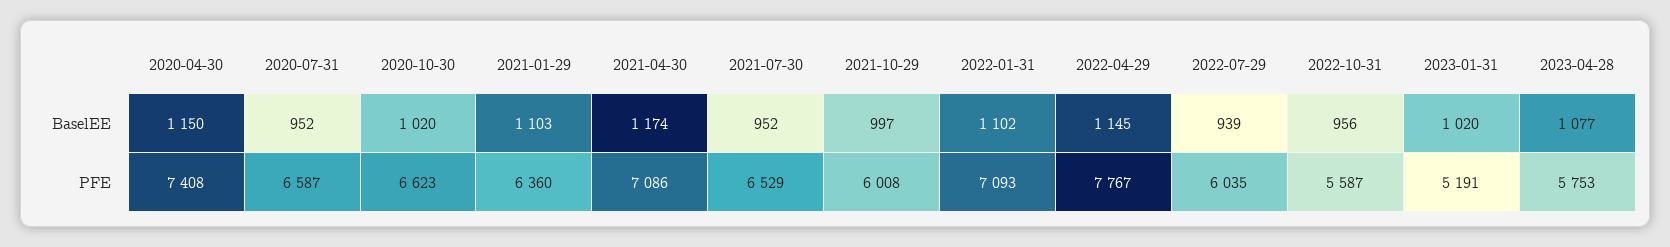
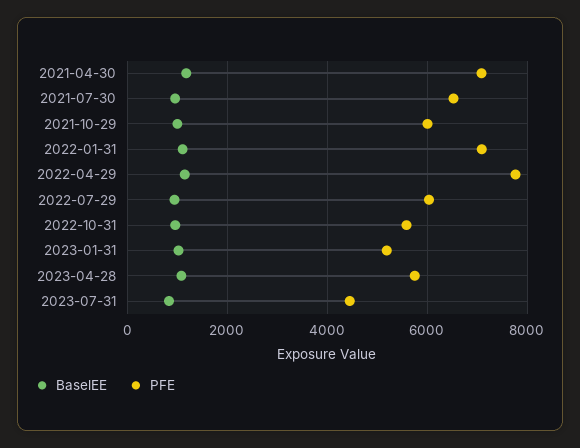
BaselEE, 2020-04-30: 1150 -> none
BaselEE, 2020-07-31: 952 -> none
BaselEE, 2020-10-30: 1020 -> none
BaselEE, 2021-01-29: 1103 -> none
PFE, 2020-04-30: 7408 -> none
PFE, 2020-07-31: 6587 -> none
PFE, 2020-10-30: 6623 -> none
PFE, 2021-01-29: 6360 -> none
BaselEE, 2023-07-31: none -> 800
PFE, 2023-07-31: none -> 4400

